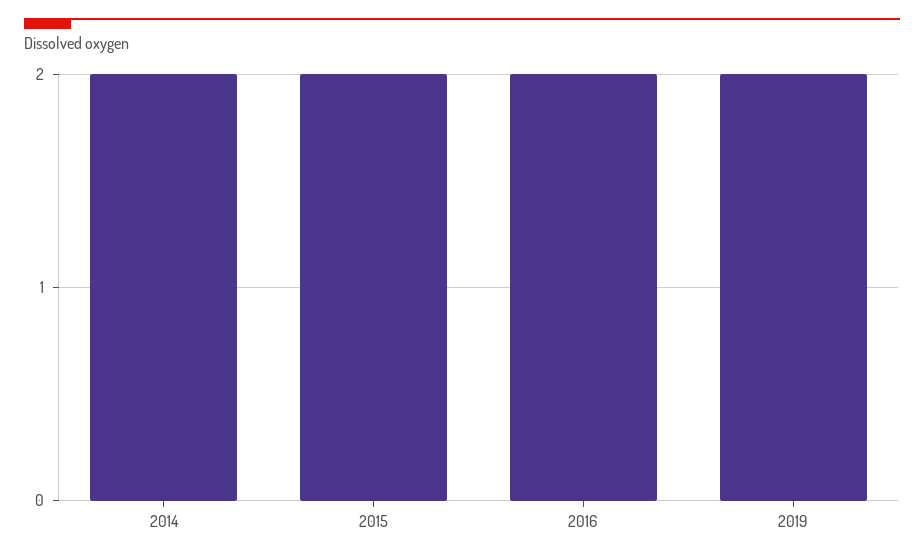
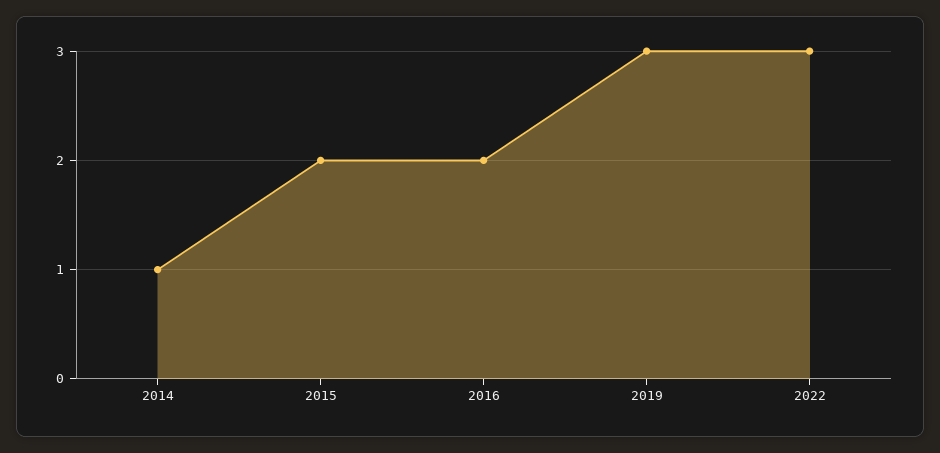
2014: 2 -> 1
2019: 2 -> 3
2022: none -> 3

